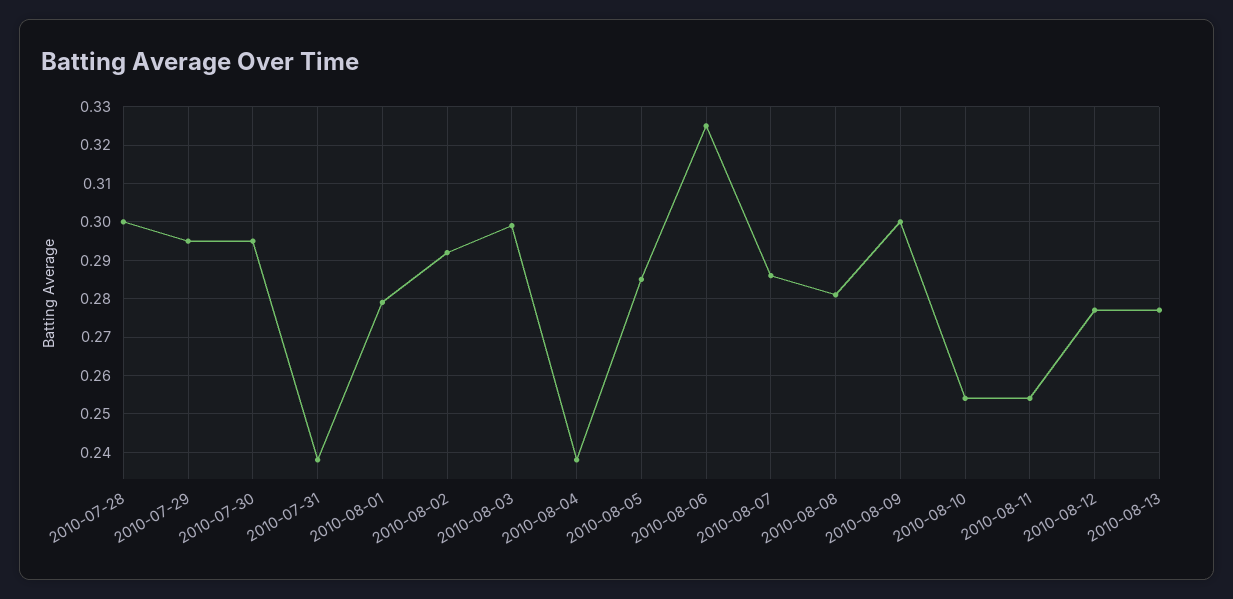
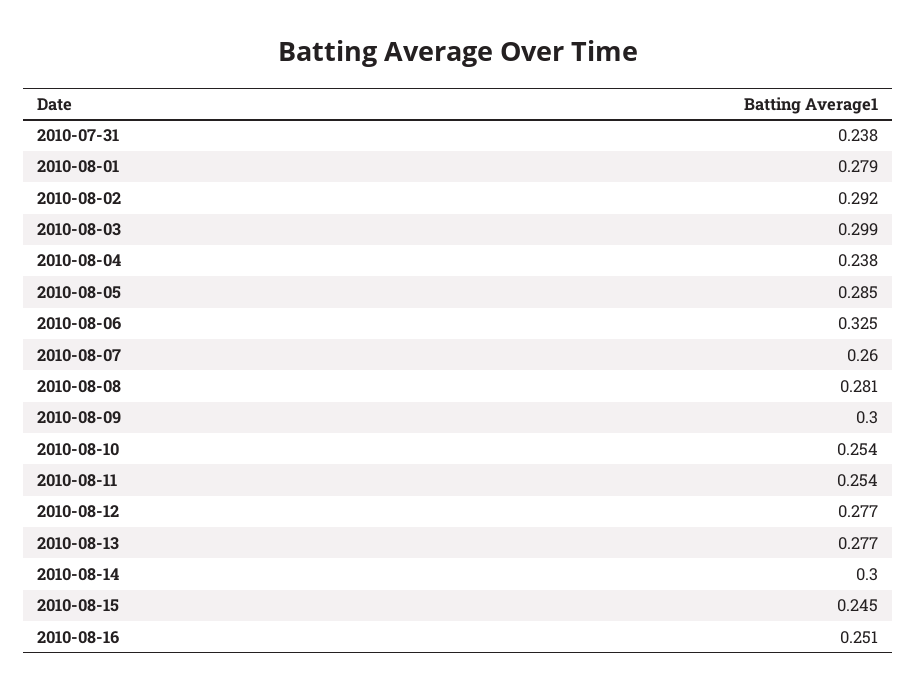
2010-07-28: 0.3 -> none
2010-07-29: 0.295 -> none
2010-07-30: 0.295 -> none
2010-08-07: 0.285 -> 0.26
2010-08-14: none -> 0.3
2010-08-15: none -> 0.245
2010-08-16: none -> 0.251

